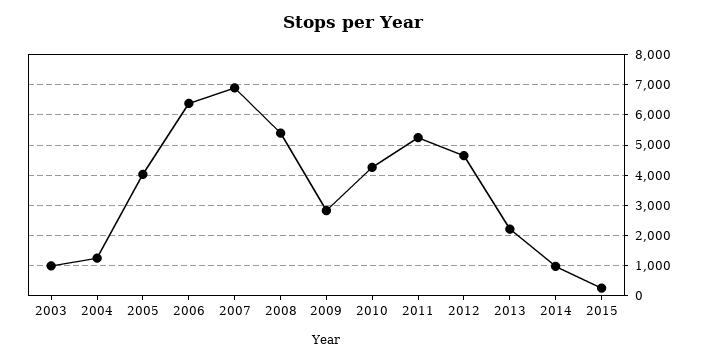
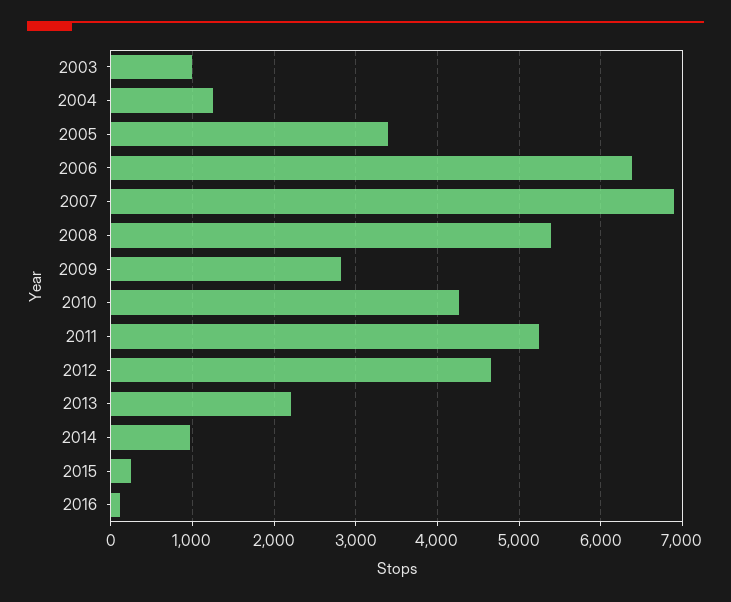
2005: 4000 -> 3400
2016: none -> 100

